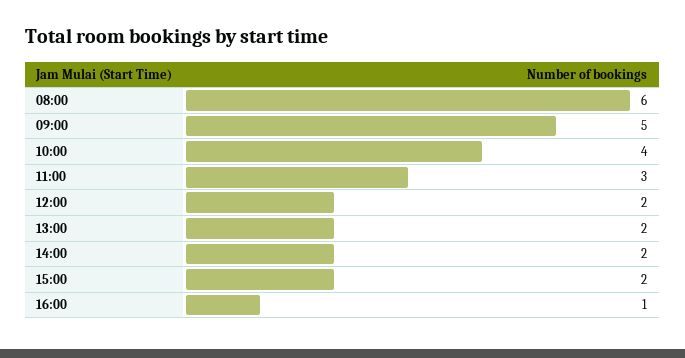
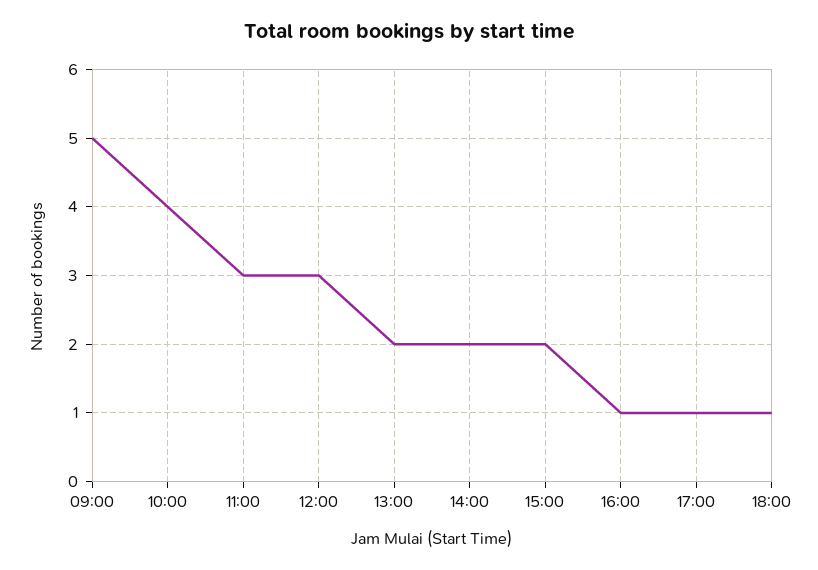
08:00: 6 -> none
12:00: 2 -> 3
17:00: none -> 1
18:00: none -> 1

